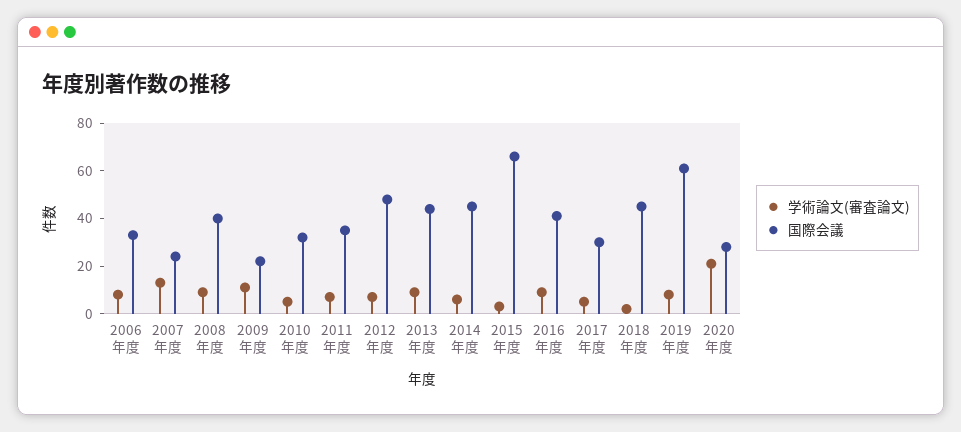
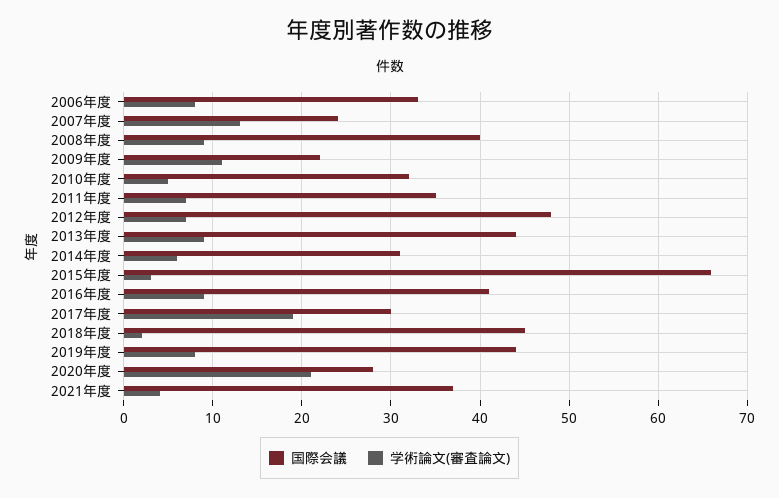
国際会議, 2014年度: 45 -> 31
学術論文(審査論文), 2017年度: 5 -> 19
国際会議, 2019年度: 60 -> 44
国際会議, 2021年度: none -> 37
学術論文(審査論文), 2021年度: none -> 4

